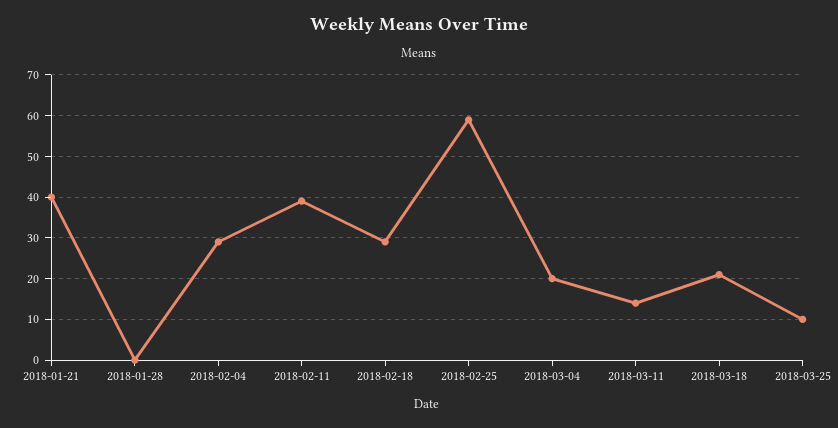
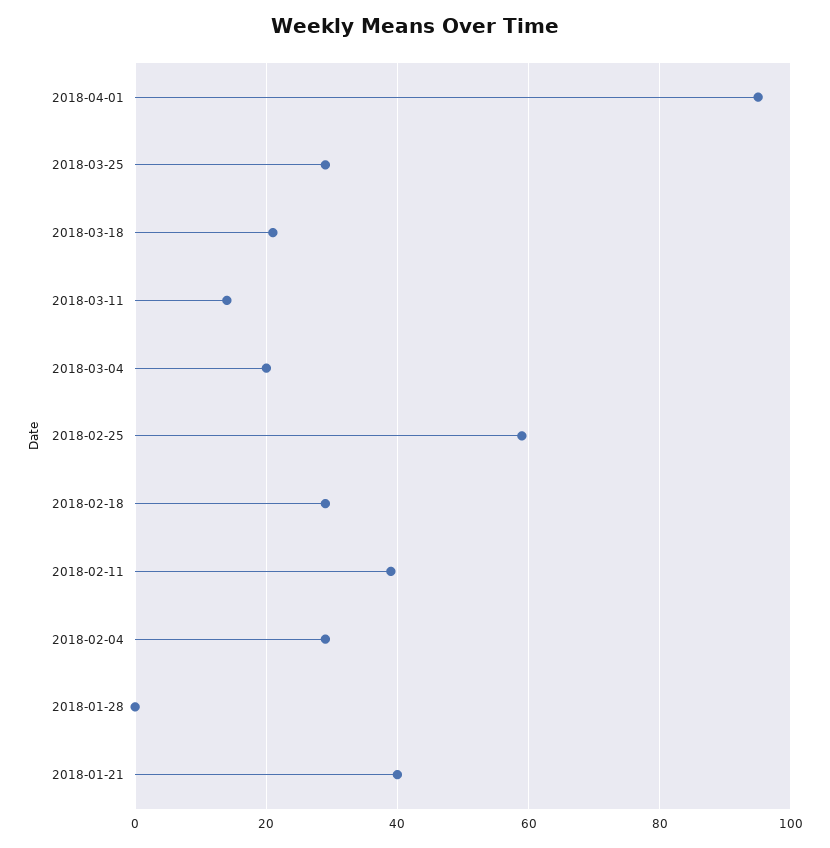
2018-03-25: 10 -> 30
2018-04-01: none -> 95

